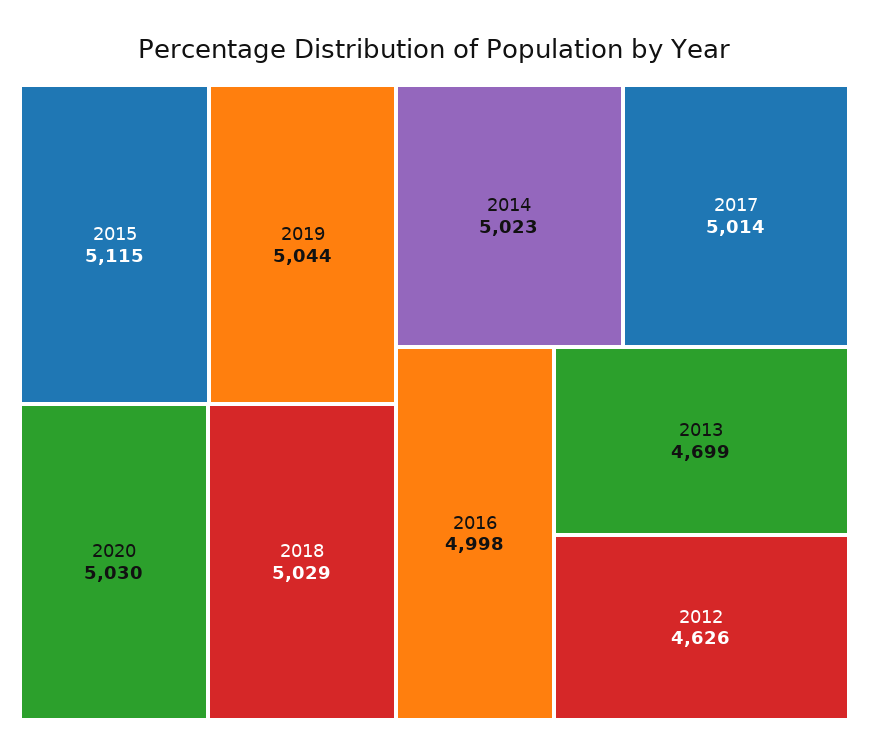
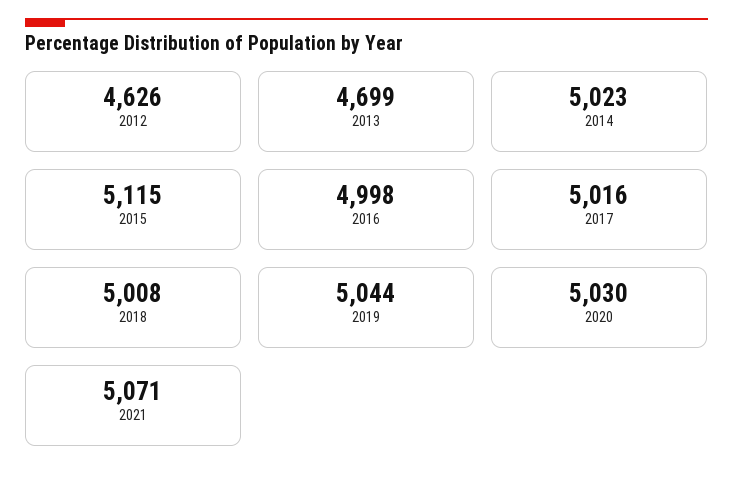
2018: 5029 -> 5008
2017: 5014 -> 5016
2021: none -> 5071

